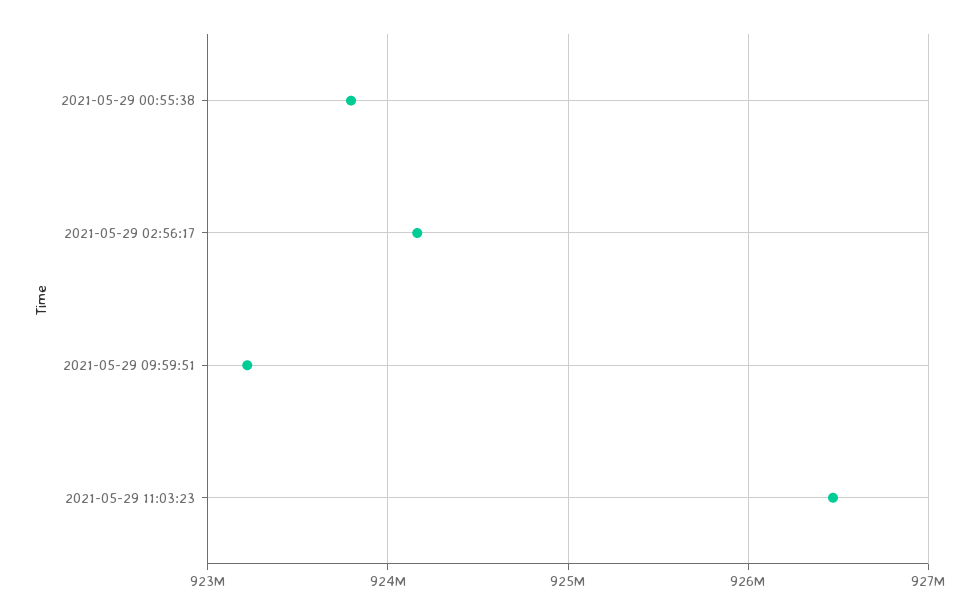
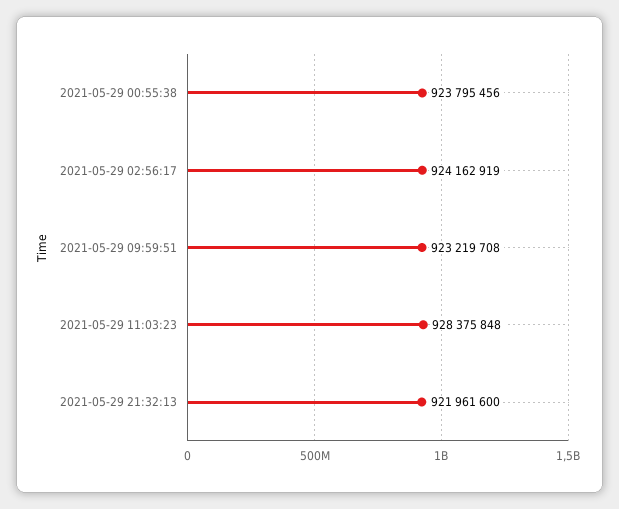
2021-05-29 11:03:23: 926500000 -> 928375848
2021-05-29 21:32:13: none -> 921961600

